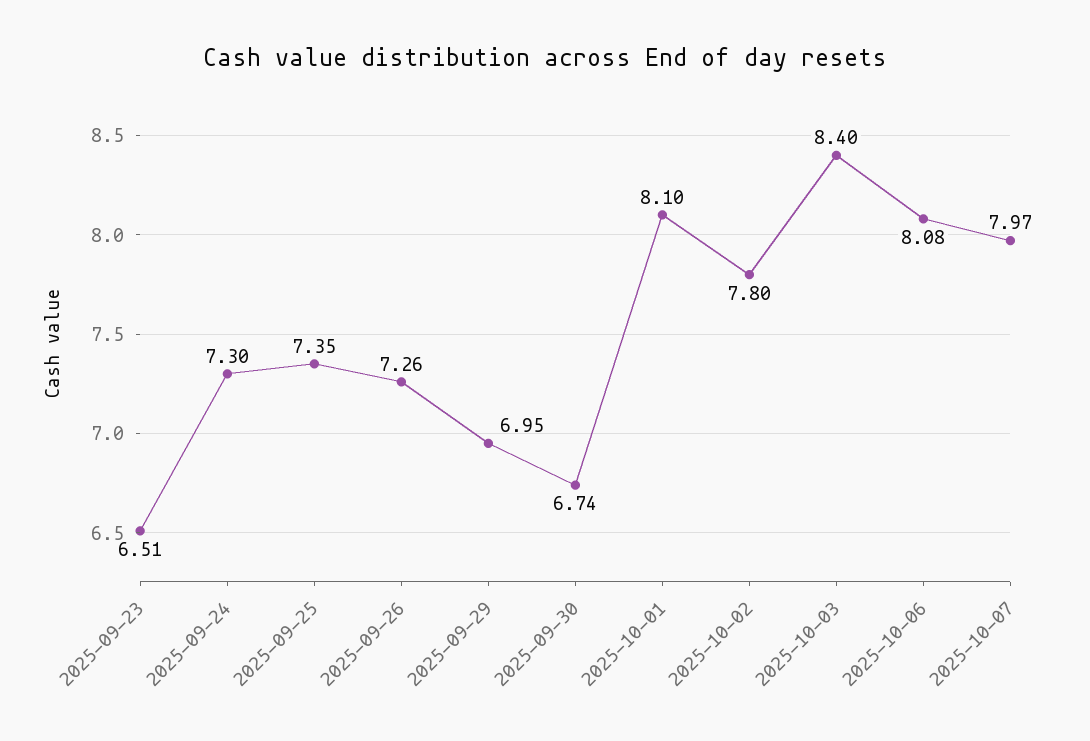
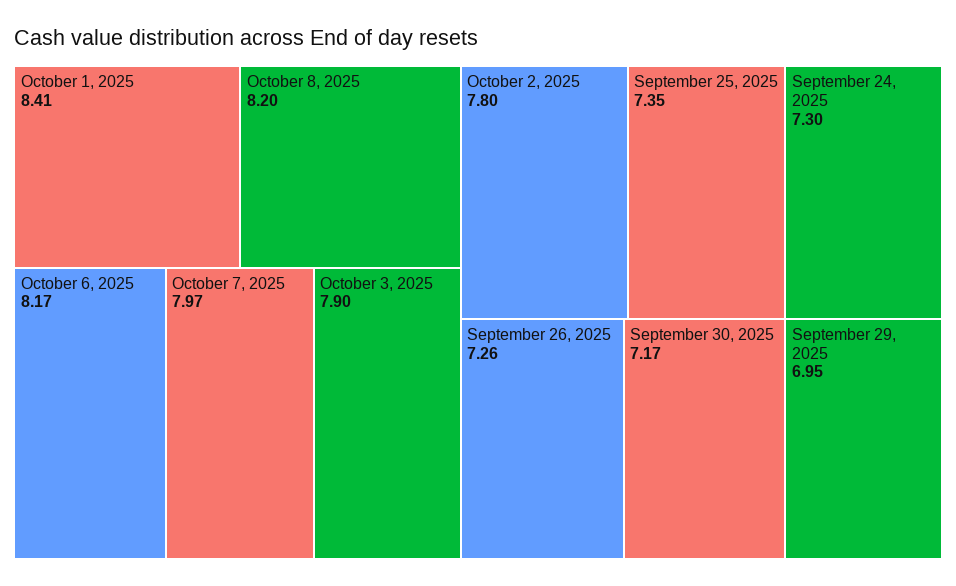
2025-09-23: 6.51 -> none
2025-09-30: 6.74 -> 7.17
2025-10-01: 8.1 -> 8.41
2025-10-03: 8.4 -> 7.9
2025-10-06: 8.08 -> 8.17
October 8, 2025: none -> 8.2

